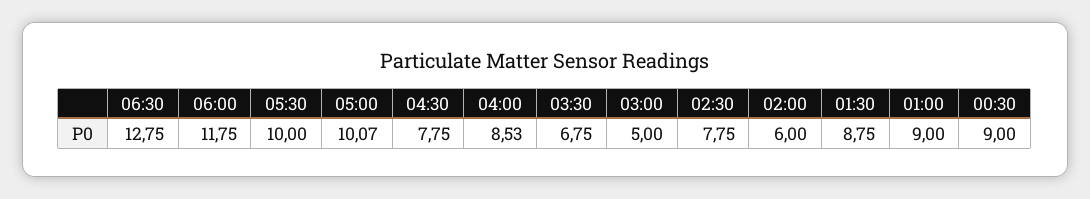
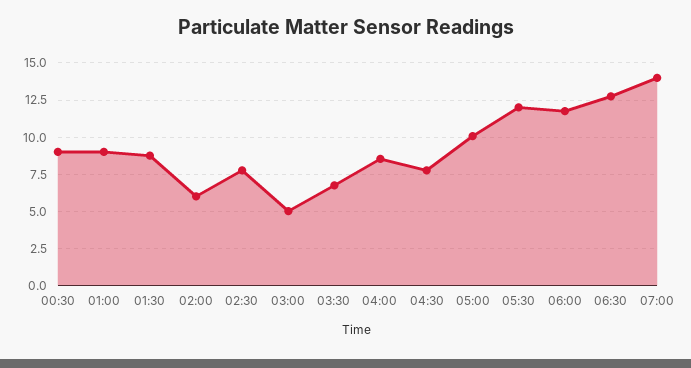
05:30: 10 -> 12
07:00: none -> 14

